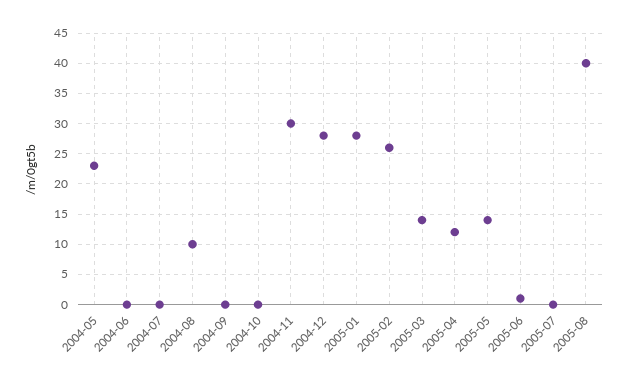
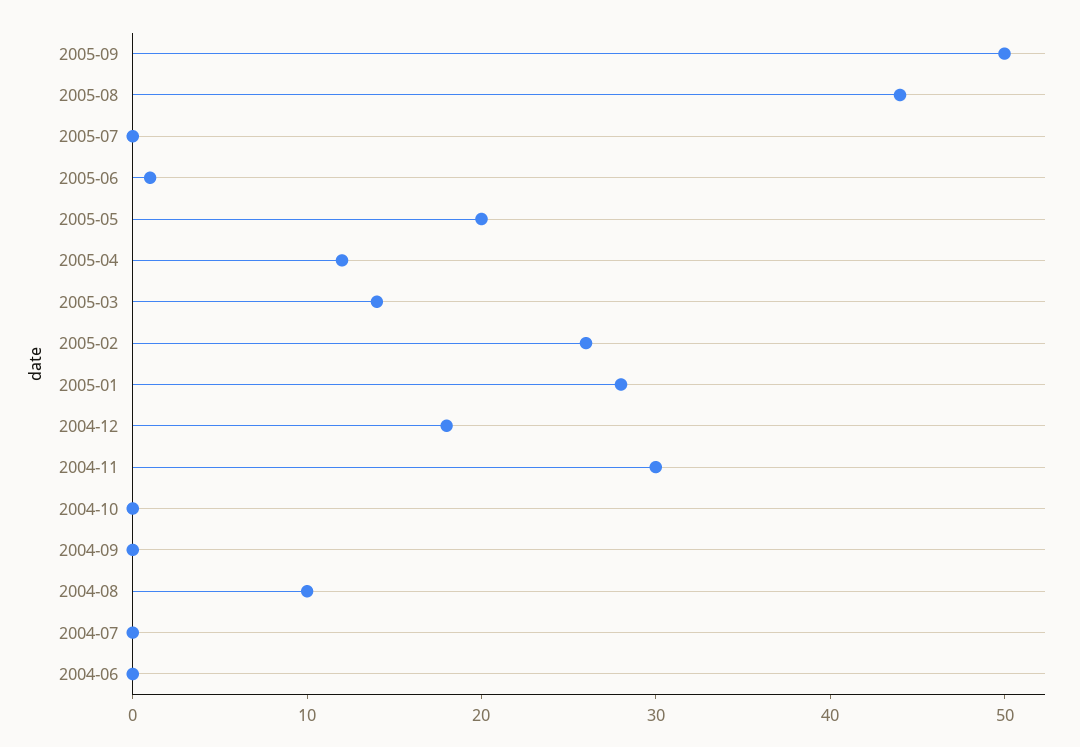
2004-05: 23 -> none
2004-12: 28 -> 18
2005-05: 14 -> 20
2005-08: 40 -> 44
2005-09: none -> 50

